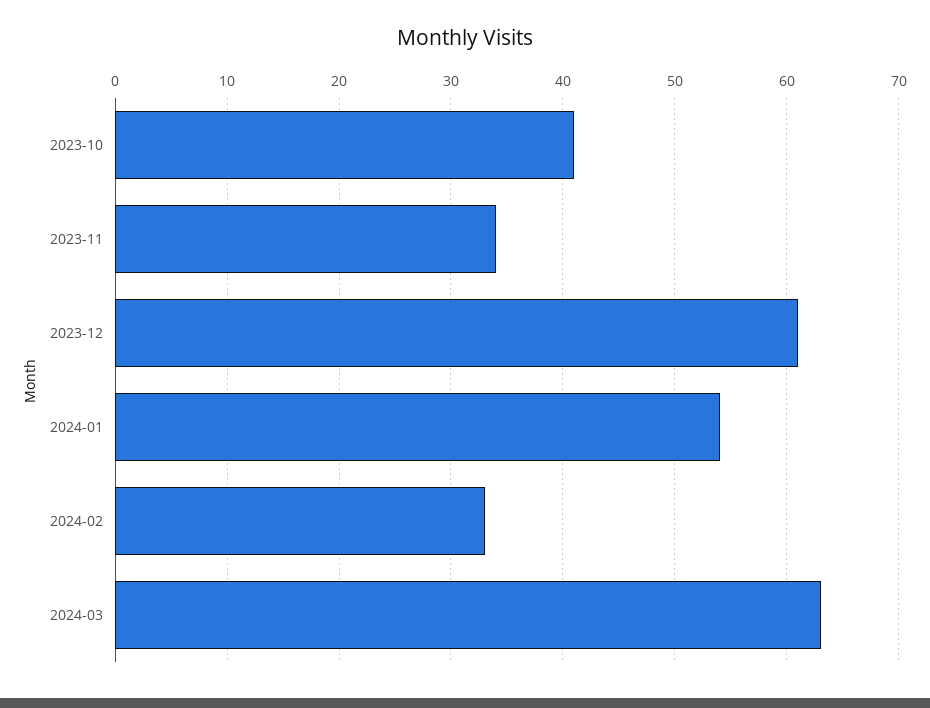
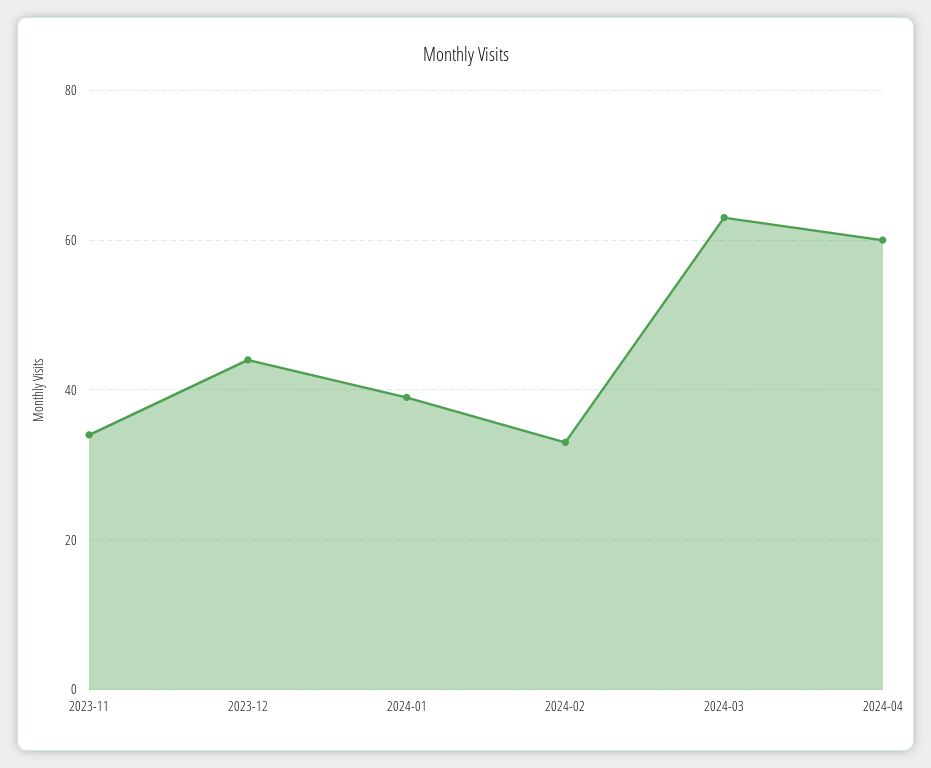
2023-10: 41 -> none
2023-12: 61 -> 45
2024-01: 54 -> 40
2024-04: none -> 60

